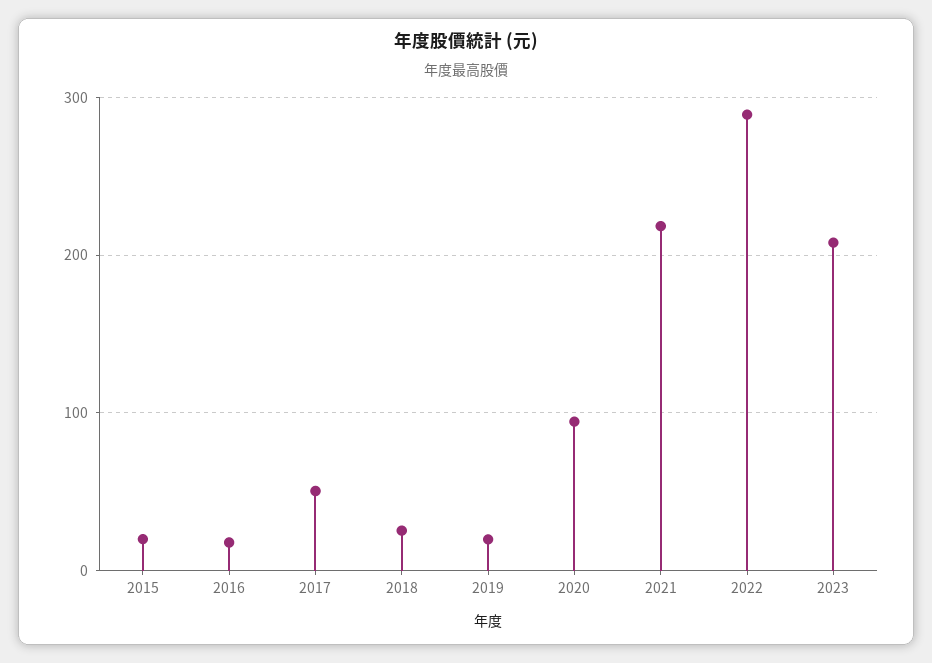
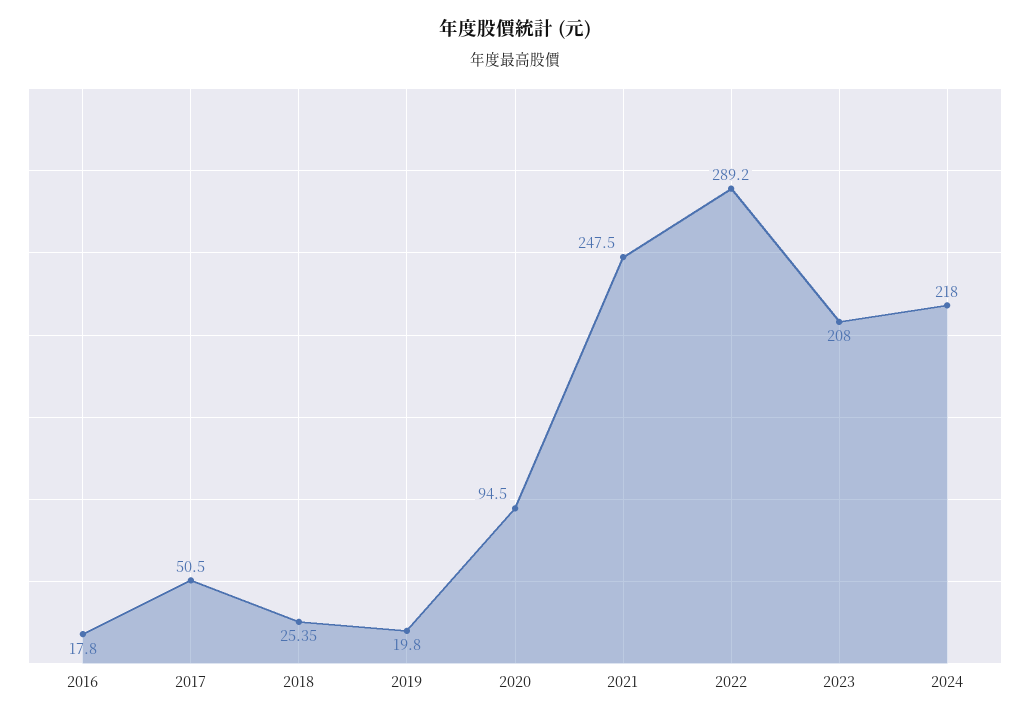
2015: 20 -> none
2021: 220 -> 247.5
2024: none -> 218

